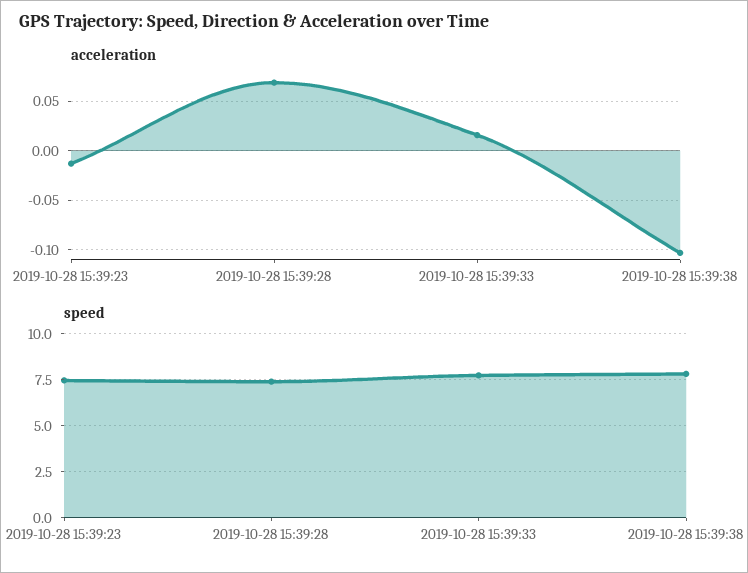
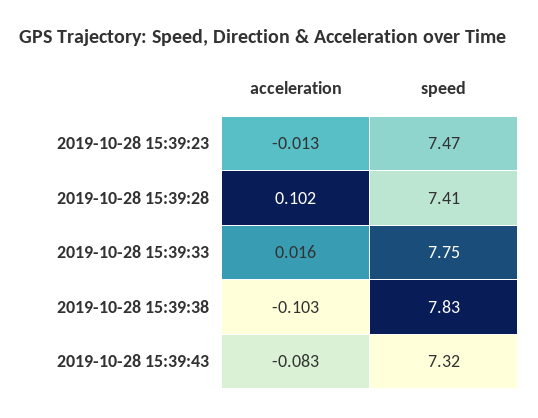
acceleration, 2019-10-28 15:39:28: 0.07 -> 0.102
acceleration, 2019-10-28 15:39:43: none -> -0.083
speed, 2019-10-28 15:39:43: none -> 7.32

